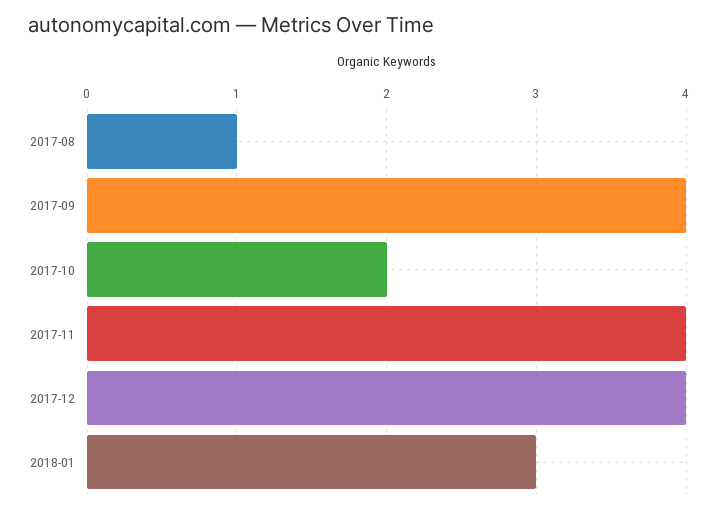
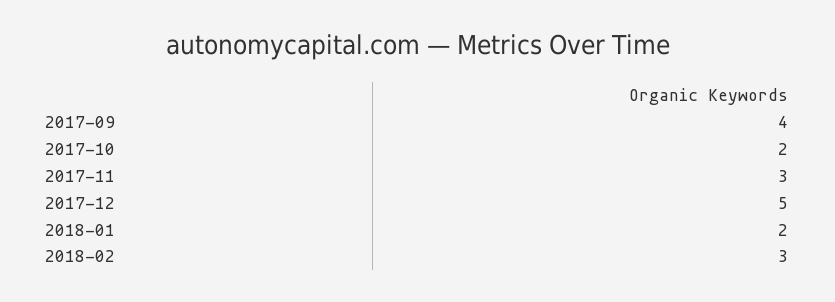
2017-08: 1 -> none
2017-11: 4 -> 3
2017-12: 4 -> 5
2018-01: 3 -> 2
2018-02: none -> 3

